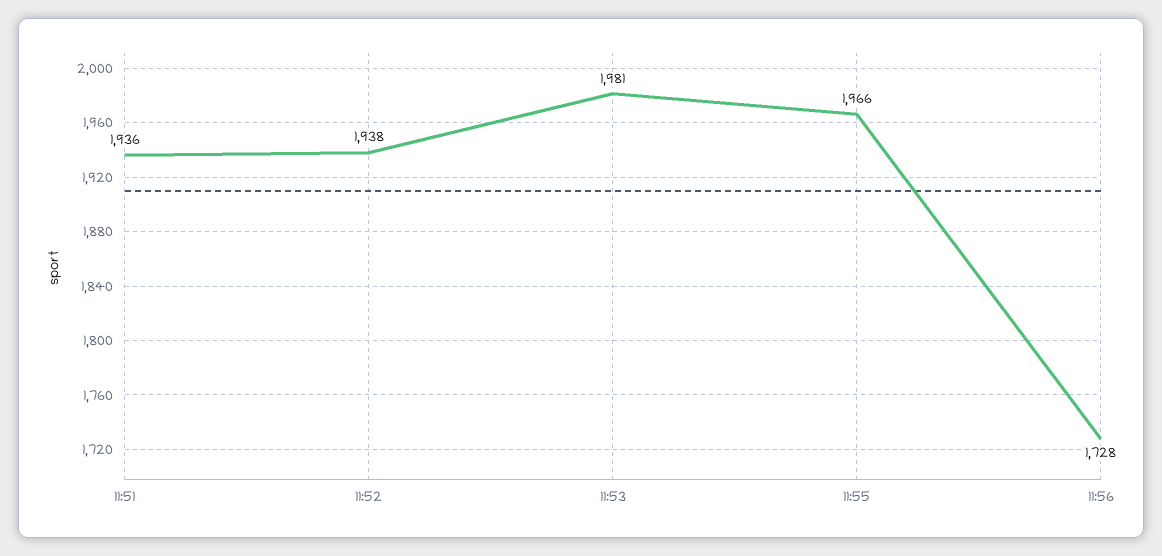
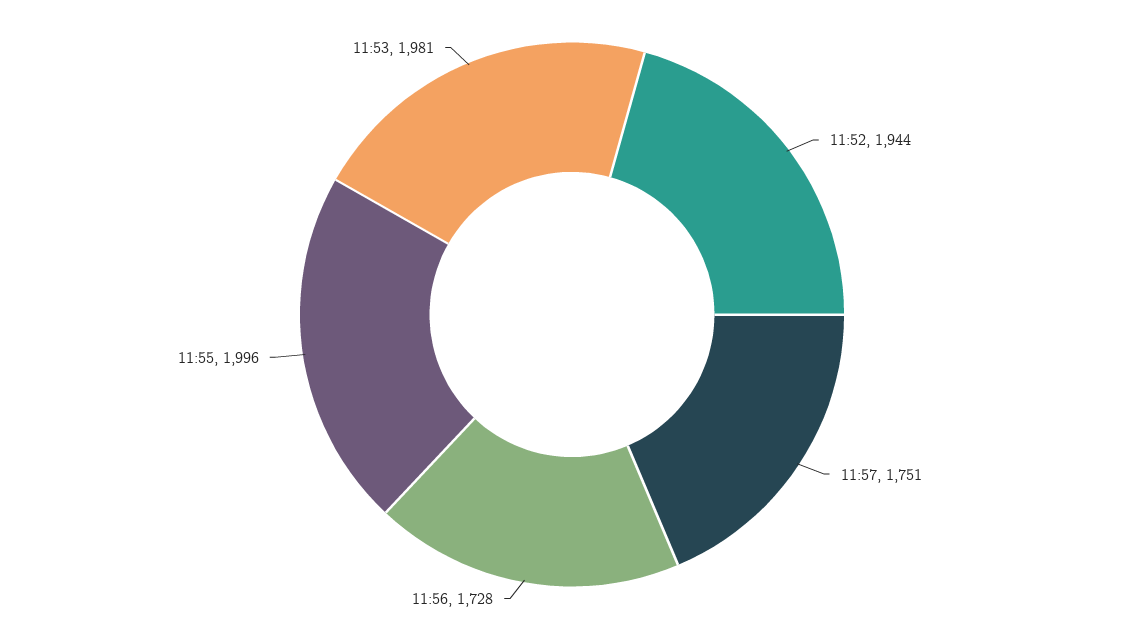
11:51: 1936 -> none
11:52: 1938 -> 1944
11:55: 1966 -> 1996
11:57: none -> 1751

